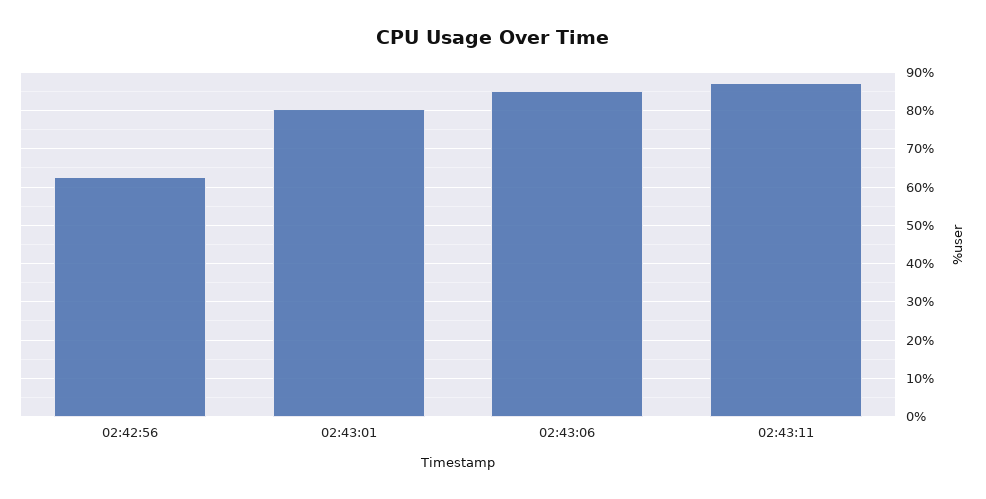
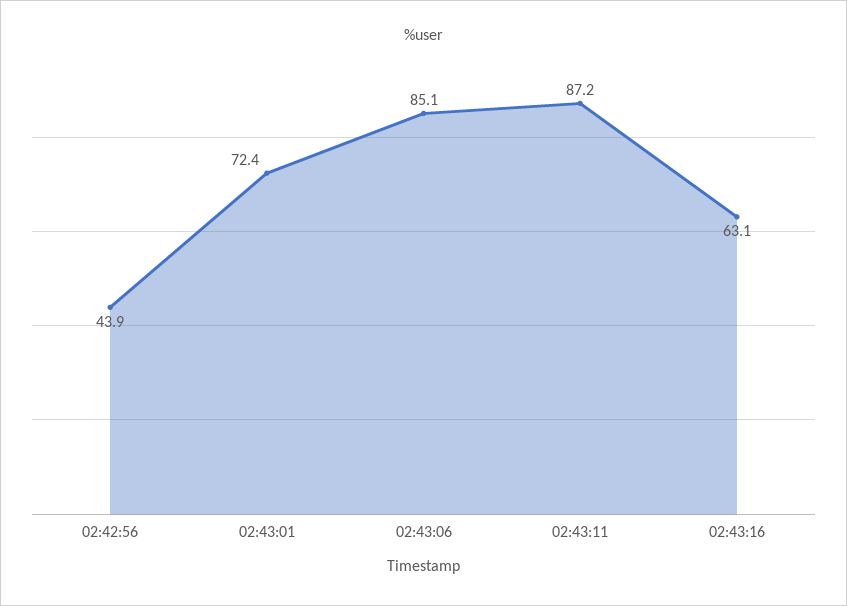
02:42:56: 62 -> 43.9
02:43:01: 80 -> 72.4
02:43:16: none -> 63.1

